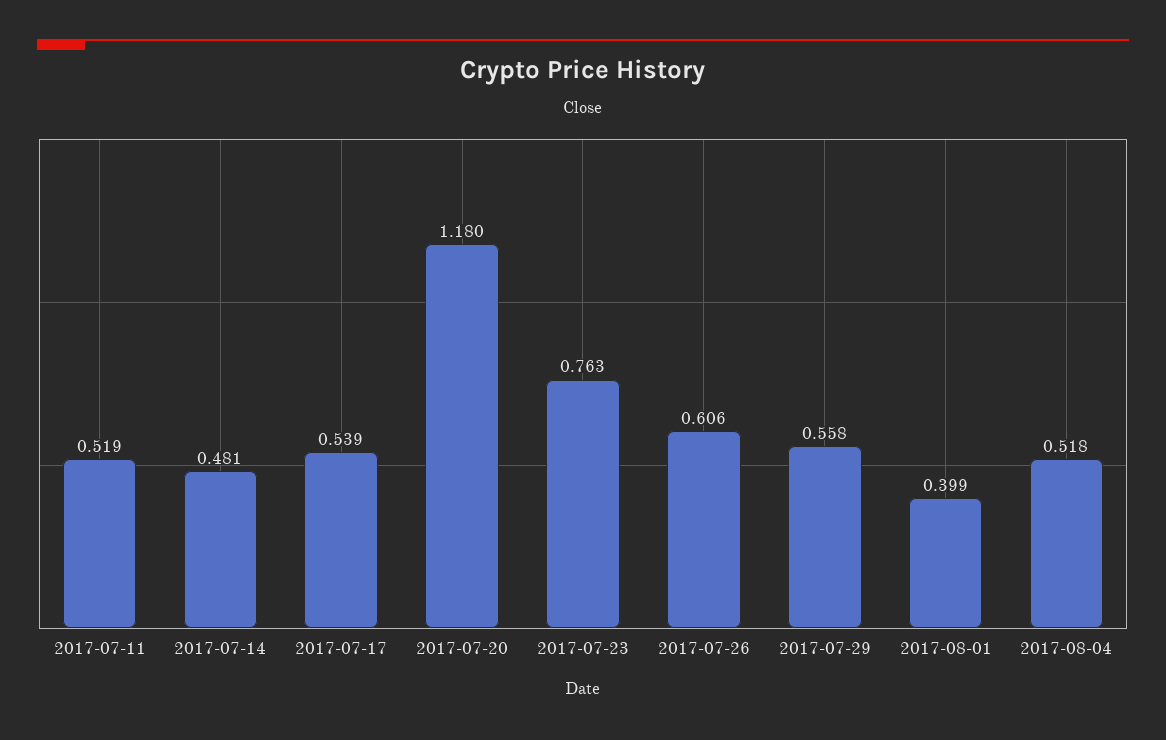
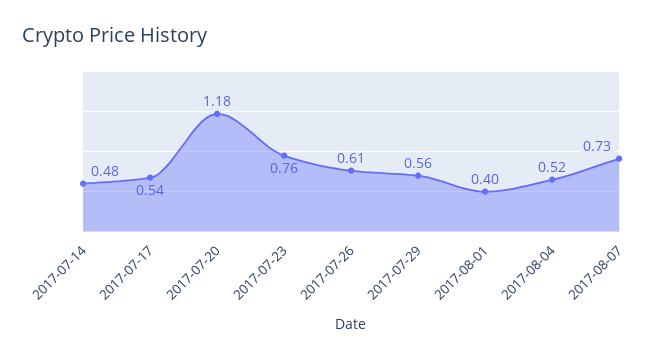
2017-07-11: 0.519 -> none
2017-08-07: none -> 0.73

